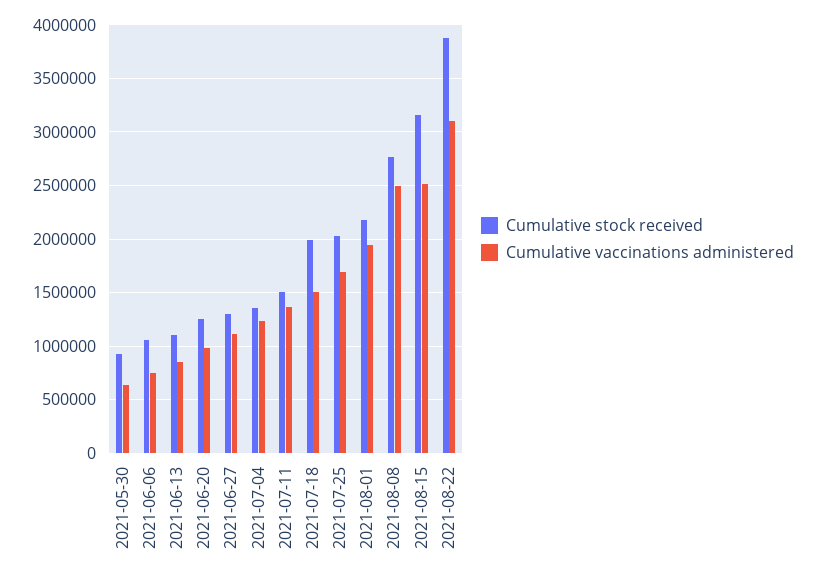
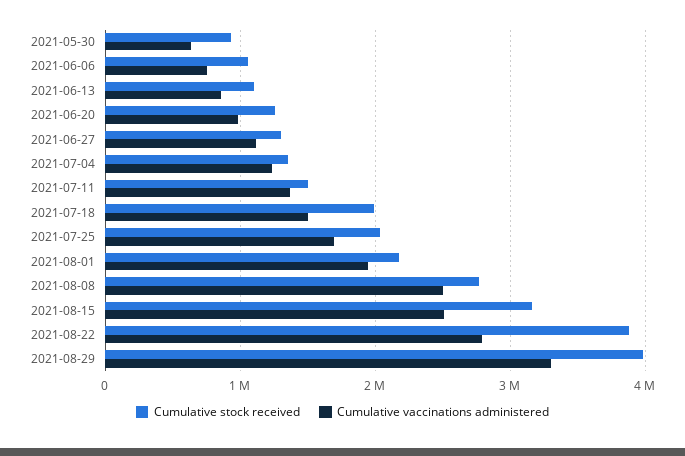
Cumulative vaccinations administered, 2021-08-22: 3100000 -> 2800000
Cumulative stock received, 2021-08-29: none -> 4000000
Cumulative vaccinations administered, 2021-08-29: none -> 3300000

